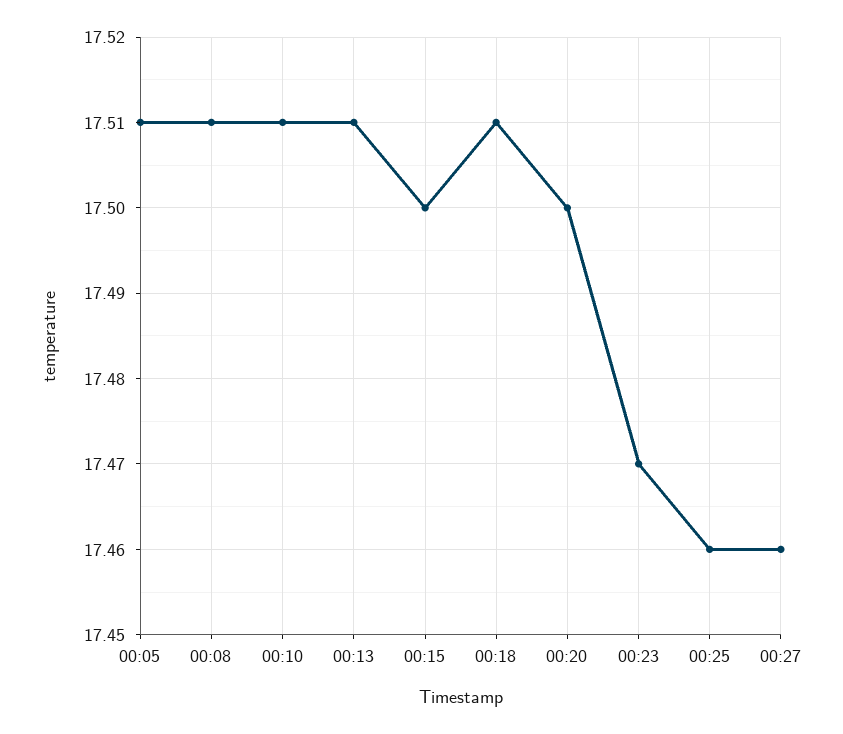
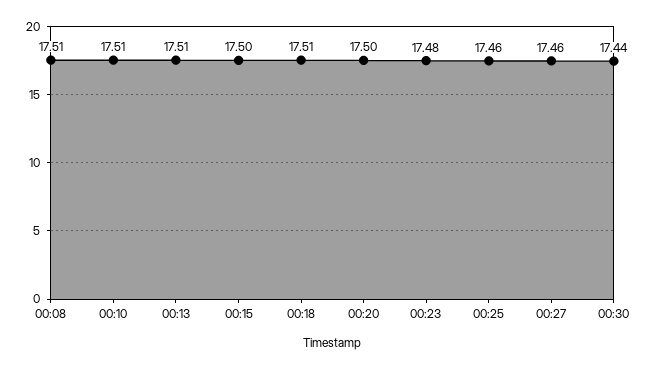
00:05: 17.51 -> none
00:23: 17.47 -> 17.48
00:30: none -> 17.44

